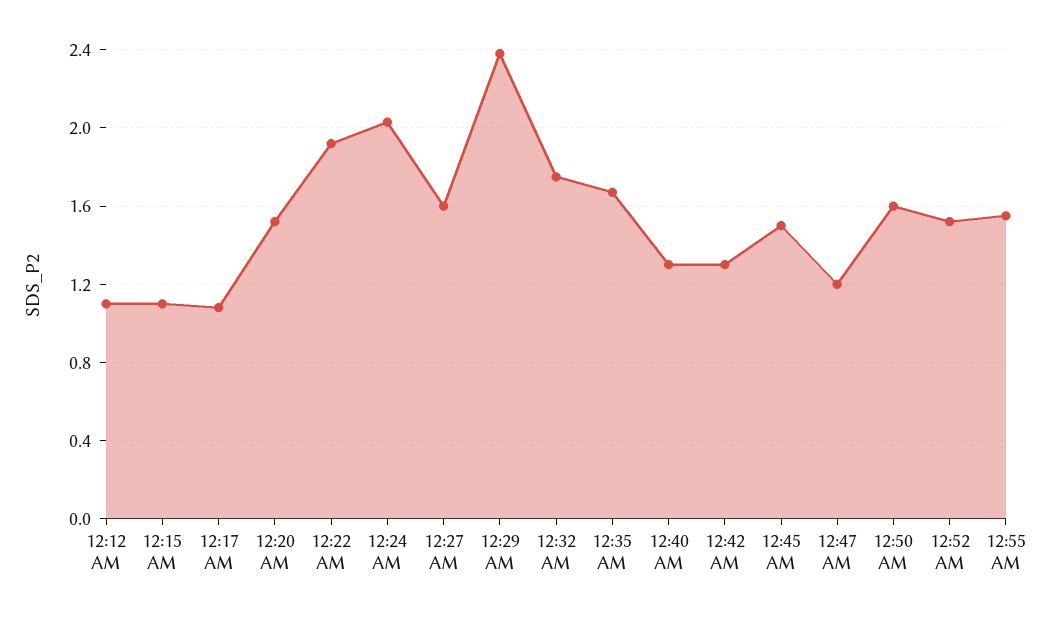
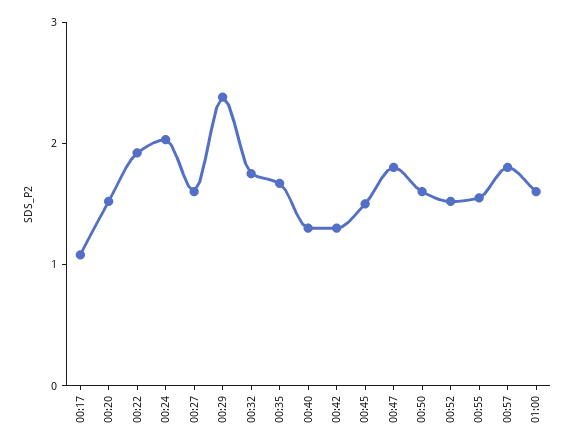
12:12 AM: 1.1 -> none
12:15 AM: 1.1 -> none
12:47 AM: 1.2 -> 1.8
00:57: none -> 1.8
01:00: none -> 1.6

